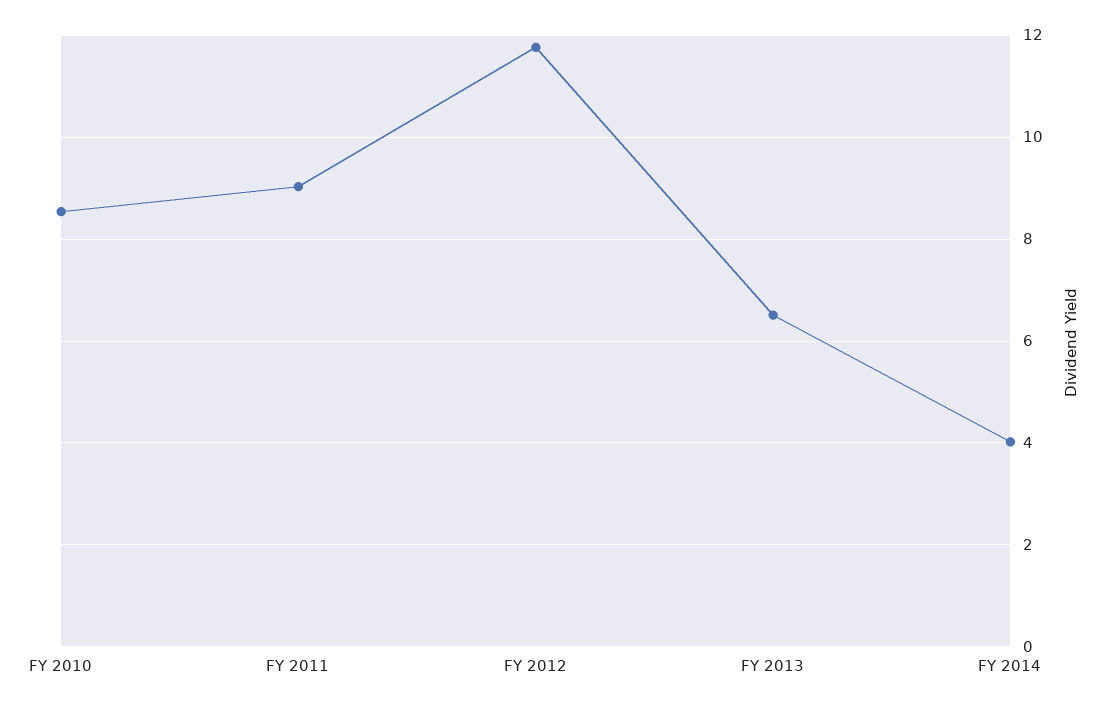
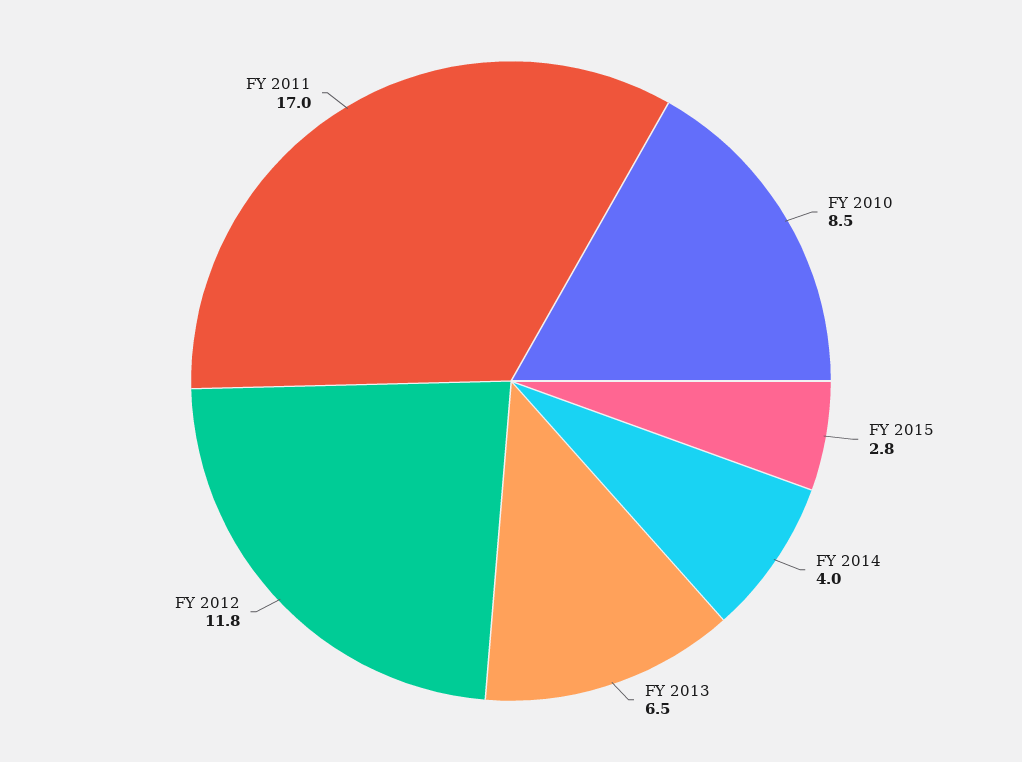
FY 2011: 9 -> 17
FY 2015: none -> 2.8

